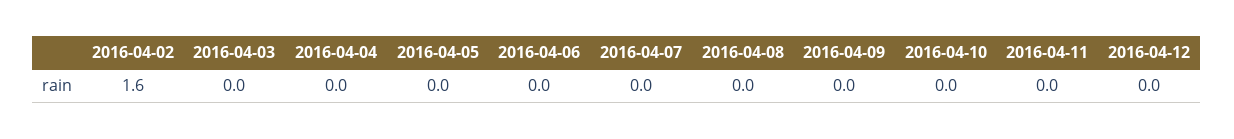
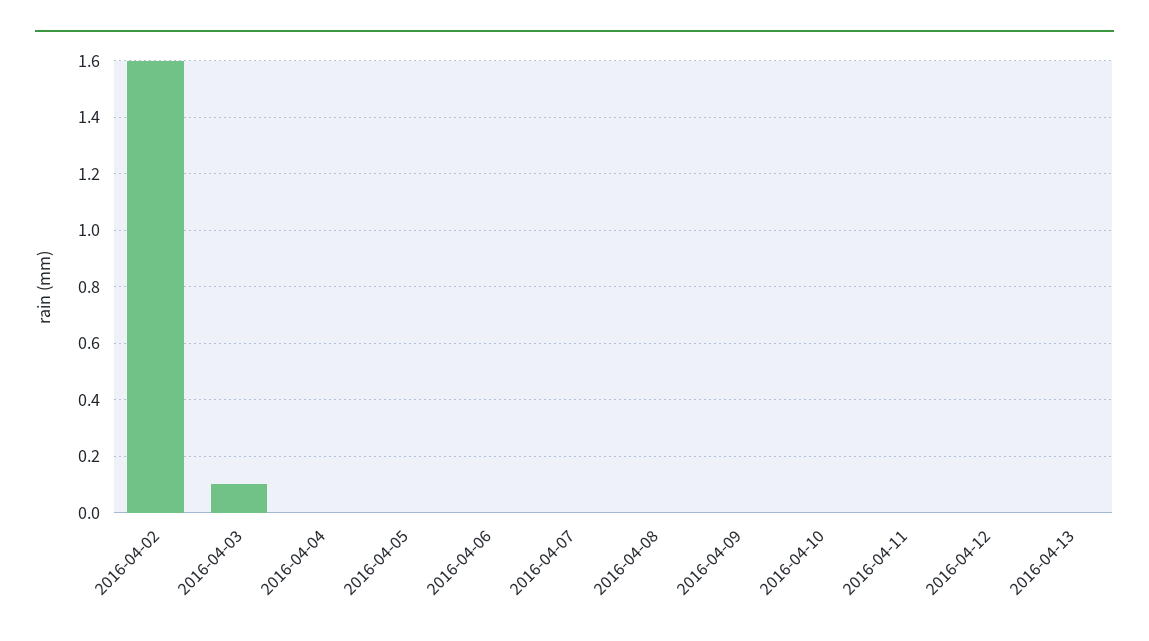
2016-04-03: 0 -> 0.1
2016-04-13: none -> 0

